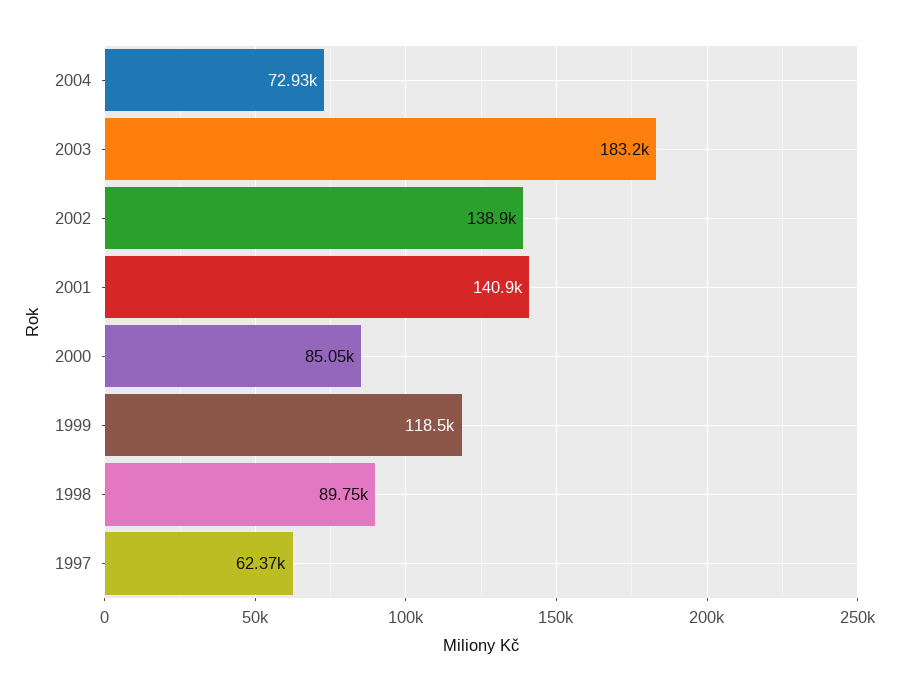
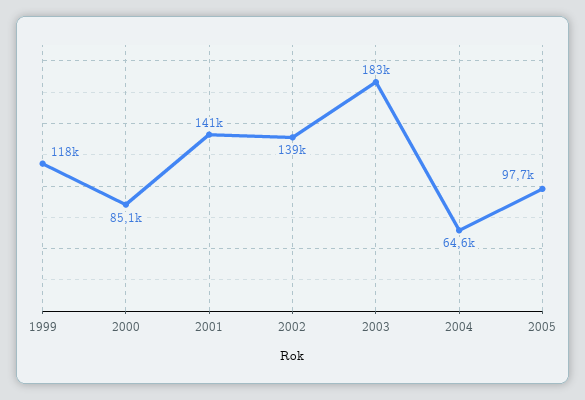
2004: 72930 -> 64600
1998: 89750 -> none
1997: 62370 -> none
2005: none -> 97700

